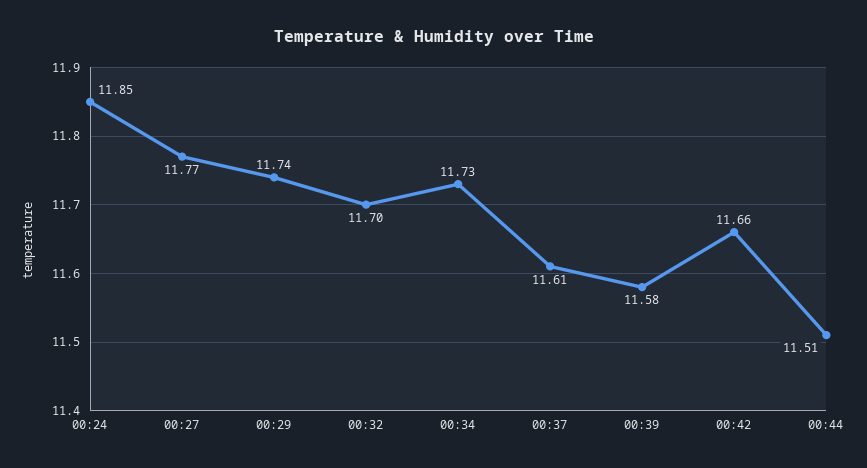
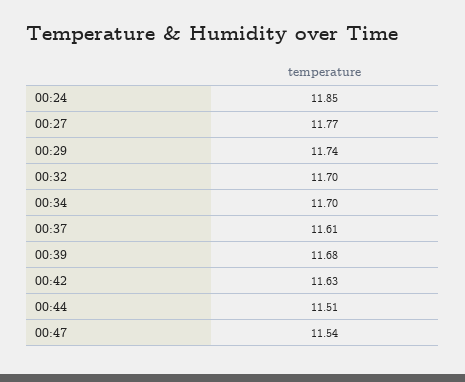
00:34: 11.73 -> 11.7
00:39: 11.58 -> 11.68
00:42: 11.66 -> 11.63
00:47: none -> 11.54

